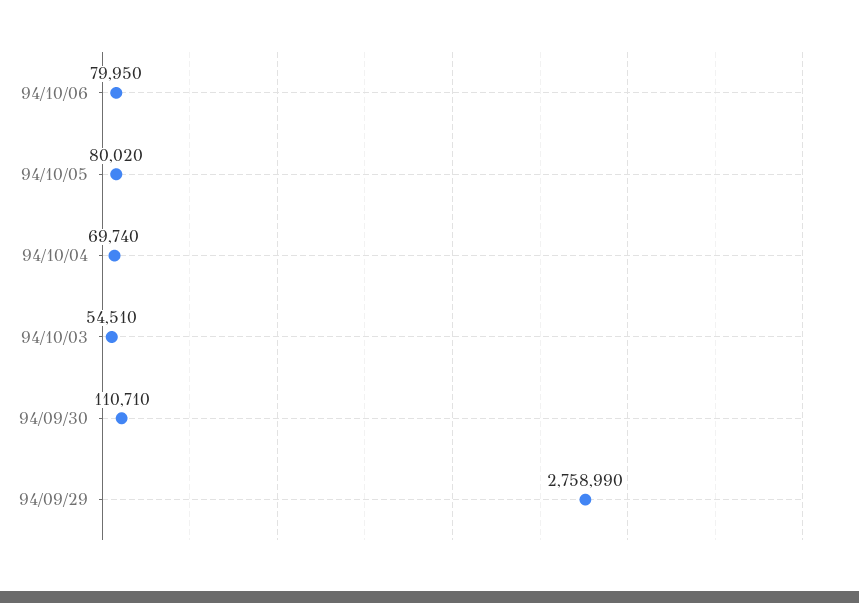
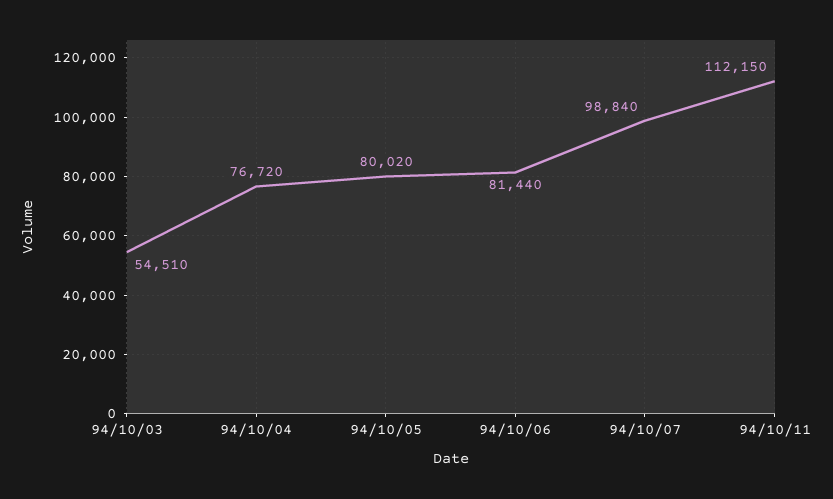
94/10/06: 79950 -> 81440
94/10/04: 69740 -> 76720
94/09/30: 110710 -> none
94/09/29: 2758990 -> none
94/10/07: none -> 98840
94/10/11: none -> 112150

